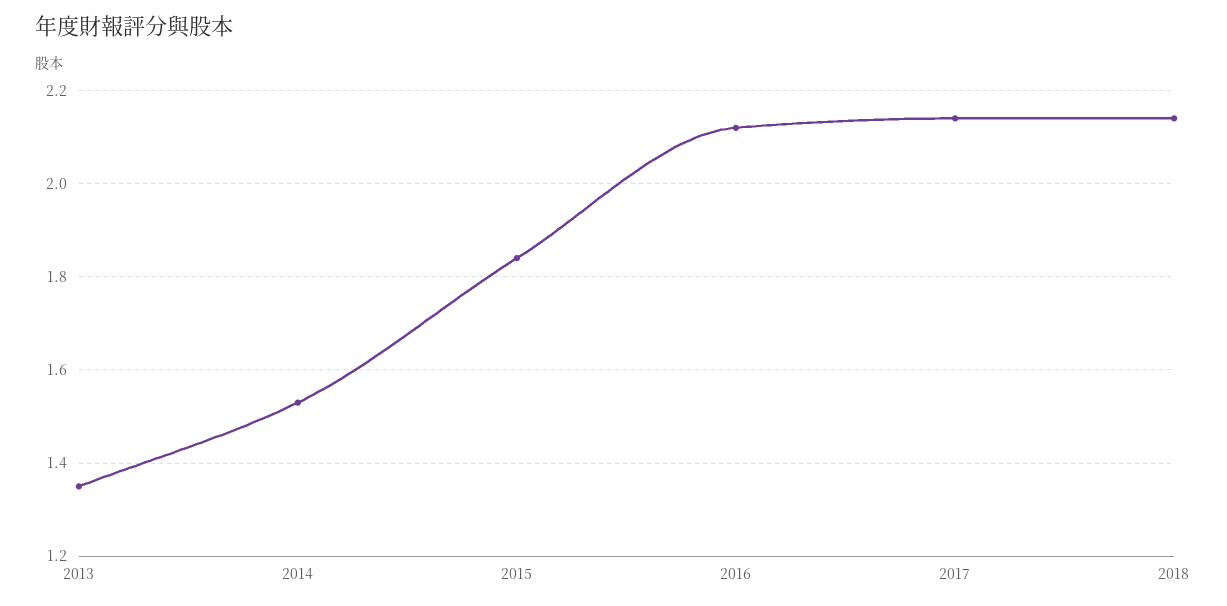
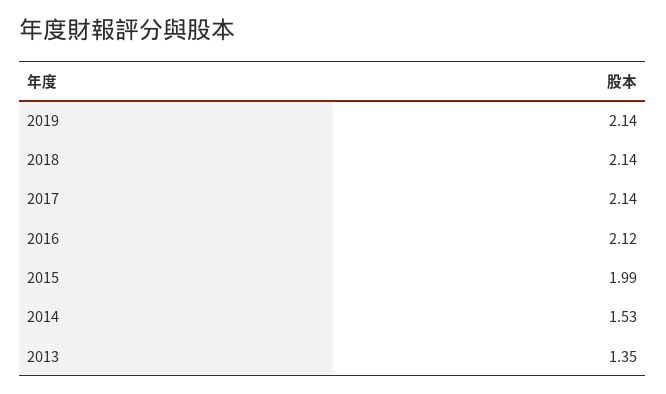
2015: 1.85 -> 1.99
2019: none -> 2.14

